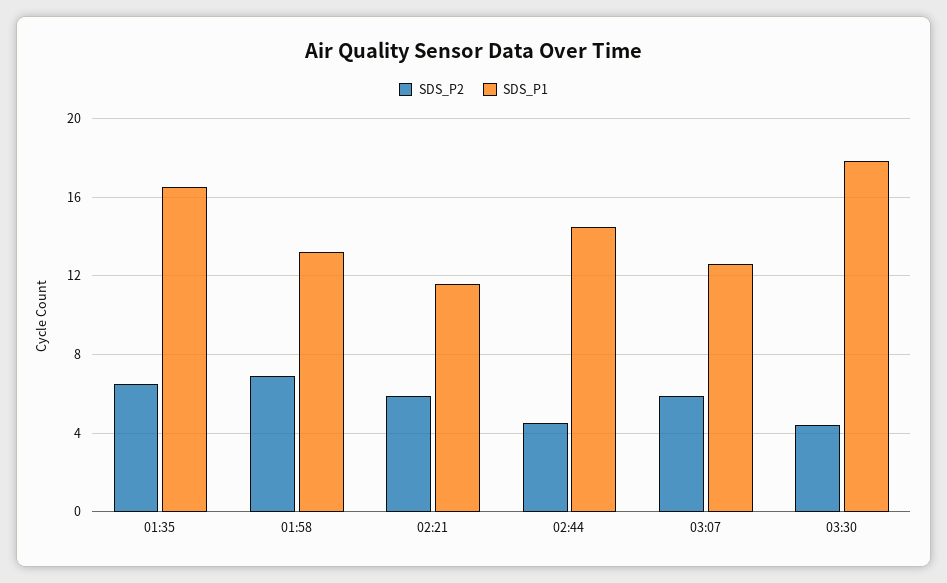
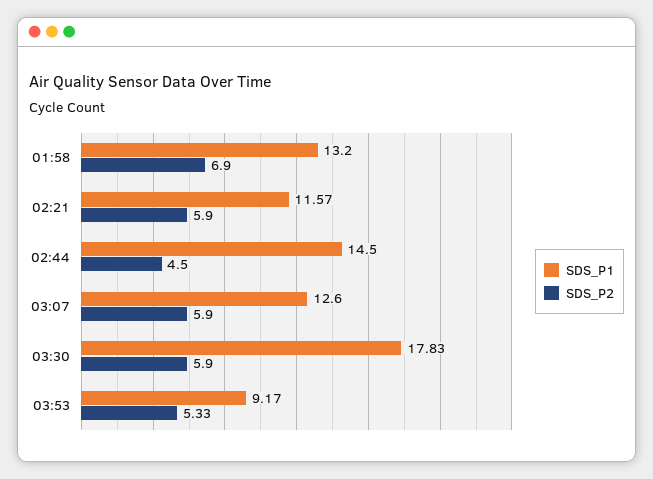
SDS_P2, 01:35: 6.5 -> none
SDS_P1, 01:35: 16.5 -> none
SDS_P2, 03:30: 4.5 -> 5.9
SDS_P1, 03:53: none -> 9.17
SDS_P2, 03:53: none -> 5.33

